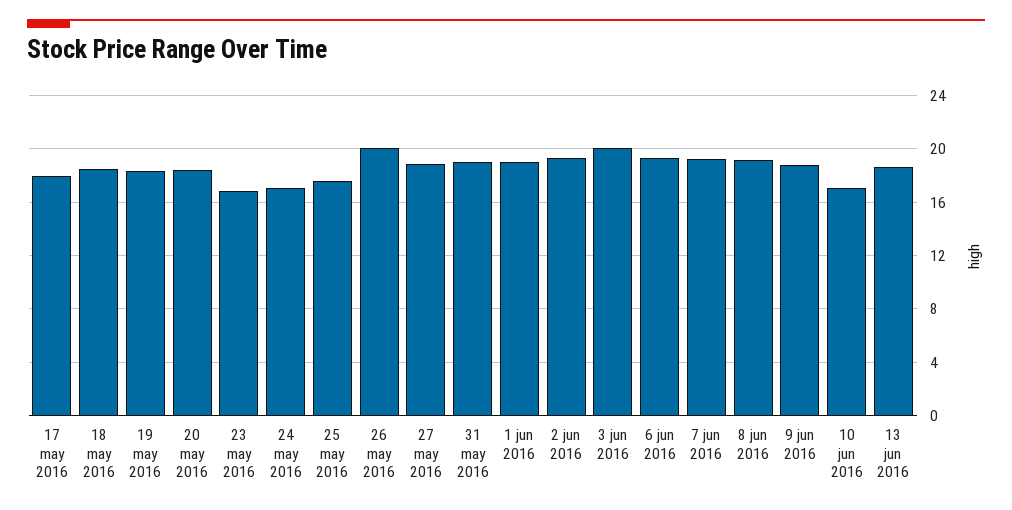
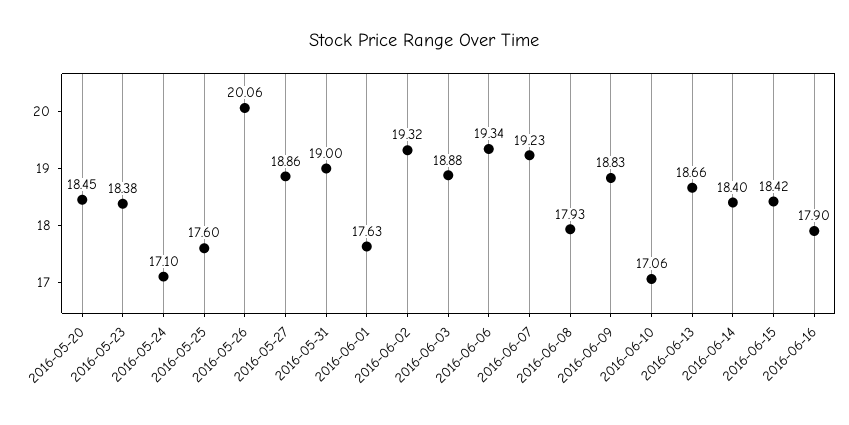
17 may 2016: 18 -> none
18 may 2016: 18.5 -> none
19 may 2016: 18.5 -> none
23 may 2016: 17 -> 18.38
1 jun 2016: 19 -> 17.63
3 jun 2016: 20 -> 18.88
8 jun 2016: 19 -> 17.93
2016-06-14: none -> 18.4
2016-06-15: none -> 18.42
2016-06-16: none -> 17.9

